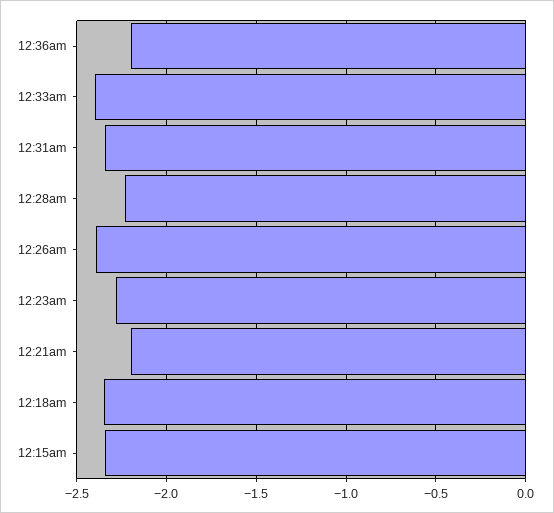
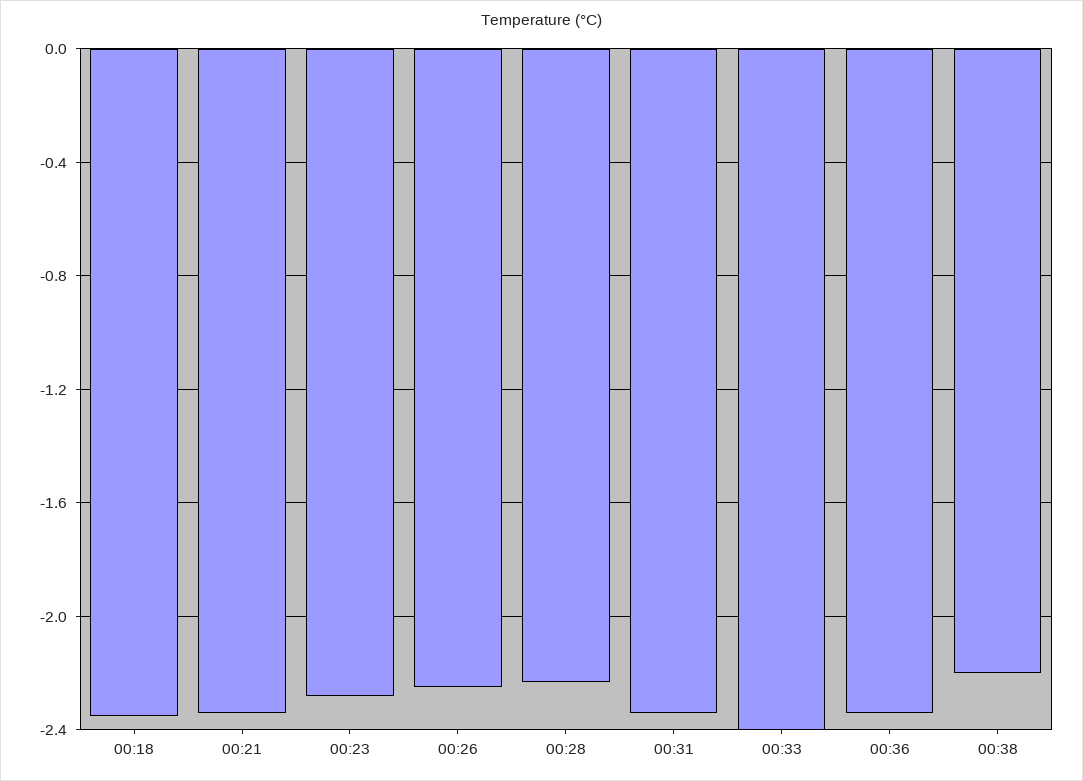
12:36am: -2.2 -> -2.35
12:26am: -2.4 -> -2.25
12:21am: -2.2 -> -2.35
12:15am: -2.35 -> none
00:38: none -> -2.2

